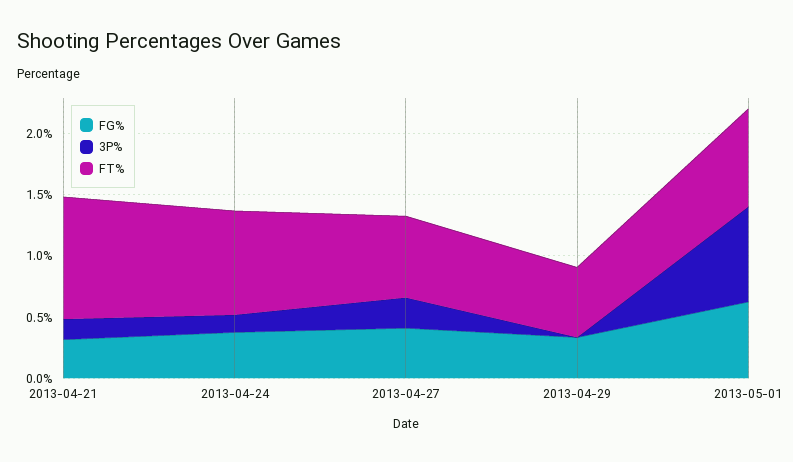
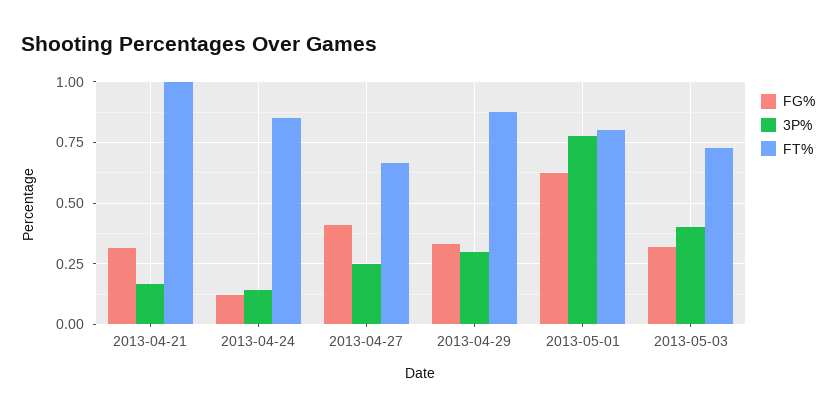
FG%, 2013-04-24: 0.4 -> 0.125
3P%, 2013-04-29: 0 -> 0.3
FT%, 2013-04-29: 0.6 -> 0.875
FG%, 2013-05-03: none -> 0.325
3P%, 2013-05-03: none -> 0.4
FT%, 2013-05-03: none -> 0.725

